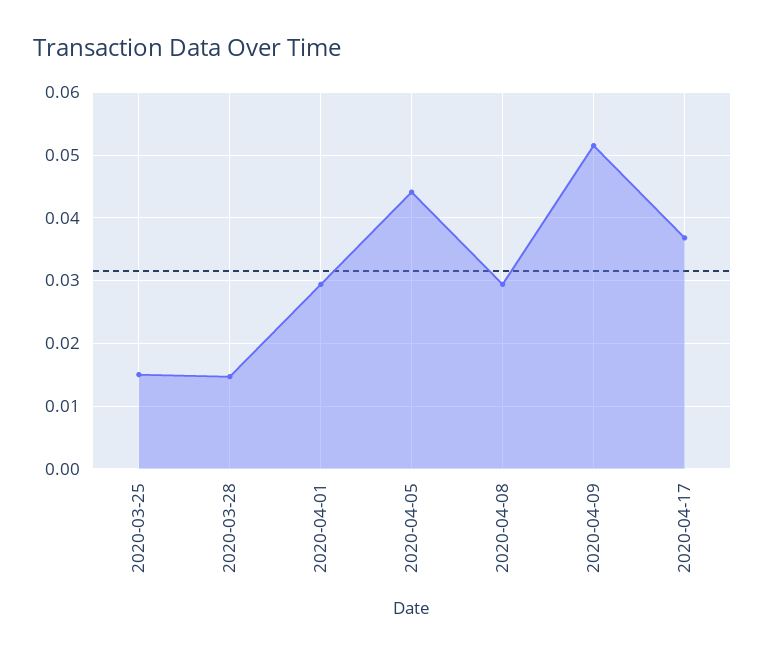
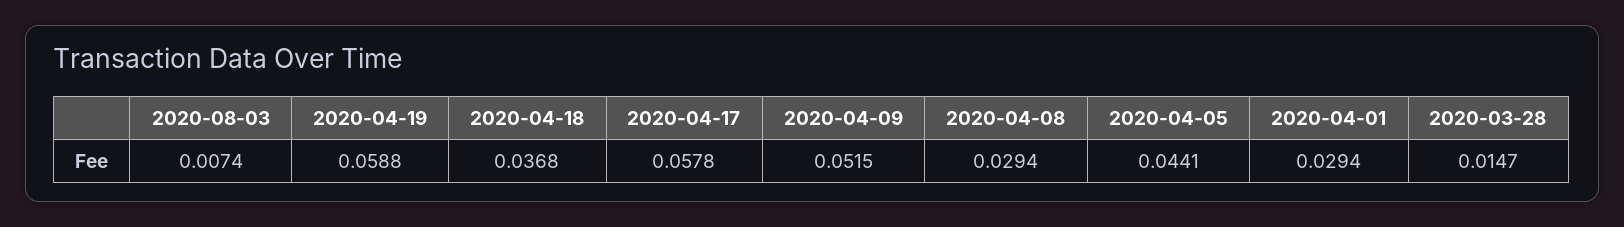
2020-03-25: 0.015 -> none
2020-04-17: 0.037 -> 0.0578
2020-08-03: none -> 0.0074
2020-04-19: none -> 0.0588
2020-04-18: none -> 0.0368

